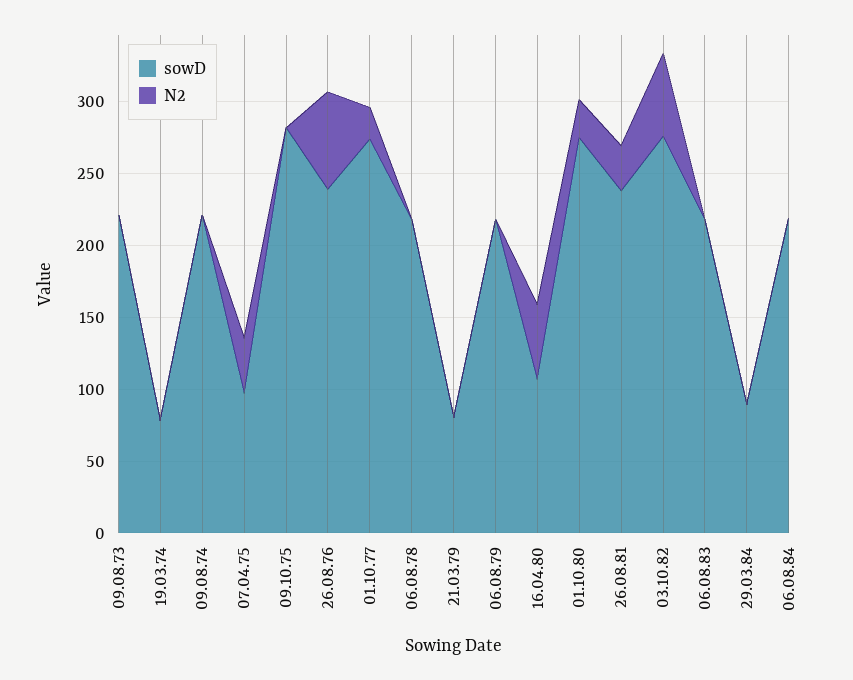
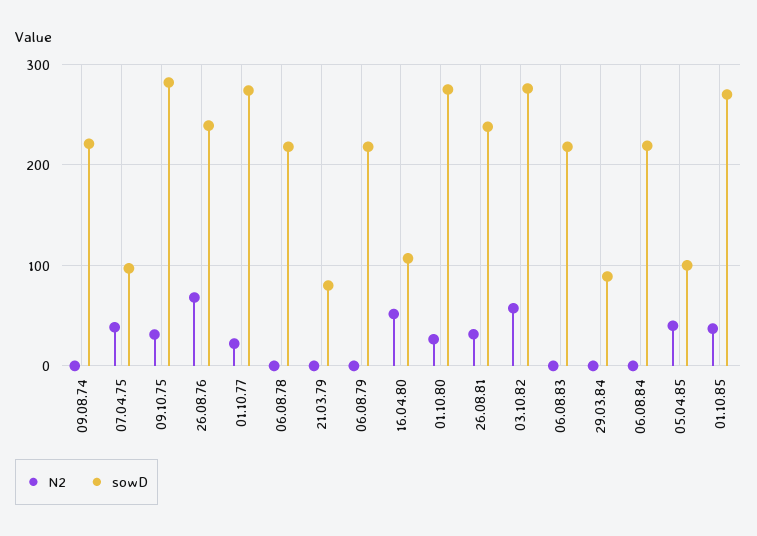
sowD, 09.08.73: 220 -> none
N2, 09.08.73: 0 -> none
sowD, 19.03.74: 80 -> none
N2, 19.03.74: 0 -> none
N2, 09.10.75: 0 -> 30
N2, 05.04.85: none -> 40
sowD, 05.04.85: none -> 100
N2, 01.10.85: none -> 40
sowD, 01.10.85: none -> 270

